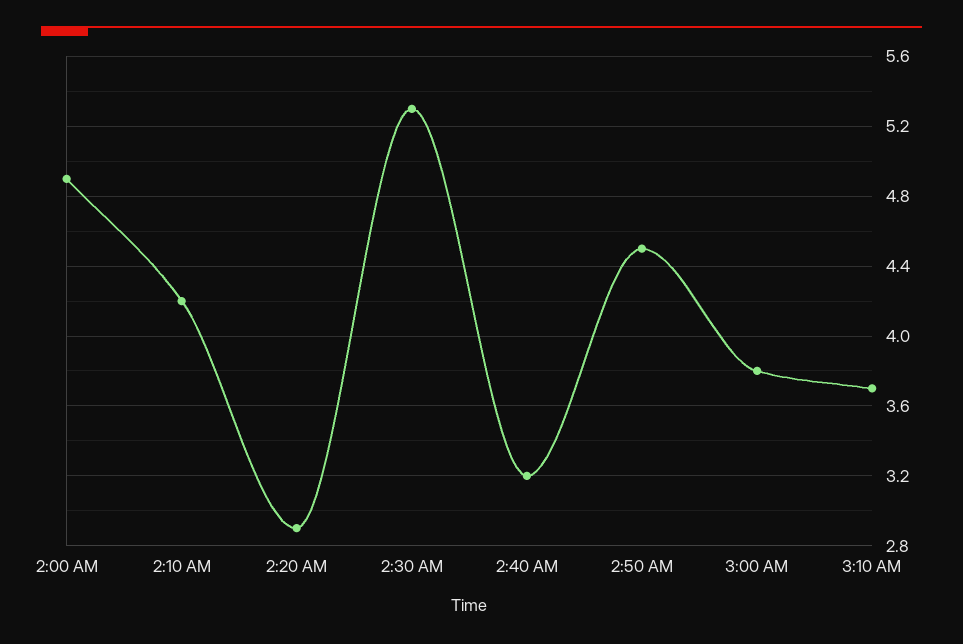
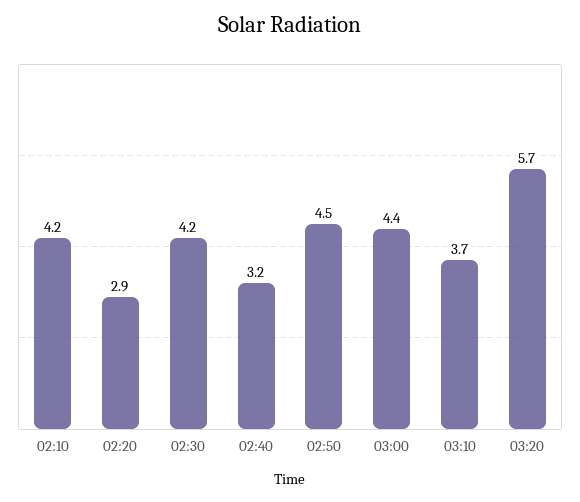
2:00 AM: 4.9 -> none
2:30 AM: 5.3 -> 4.2
3:00 AM: 3.8 -> 4.4
03:20: none -> 5.7

